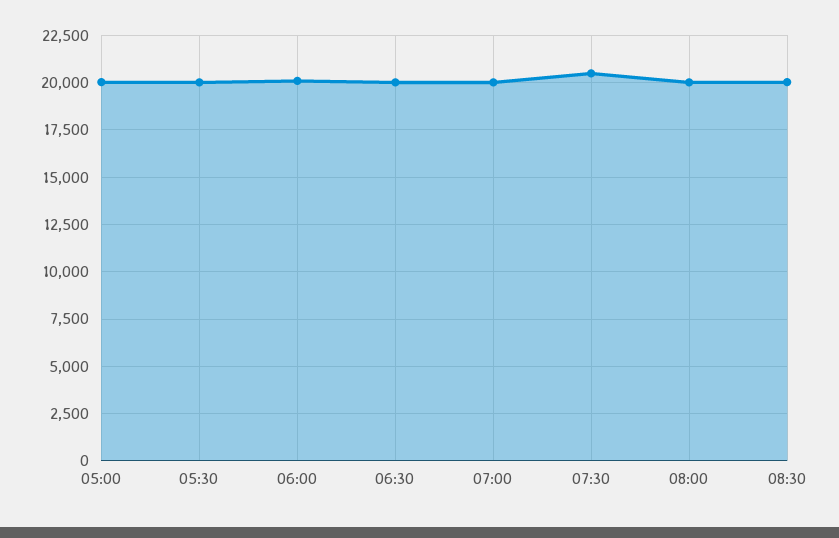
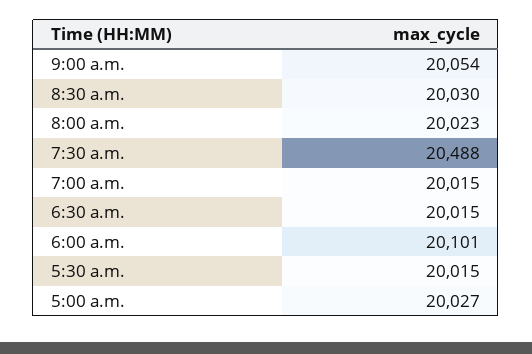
9:00 a.m.: none -> 20054

